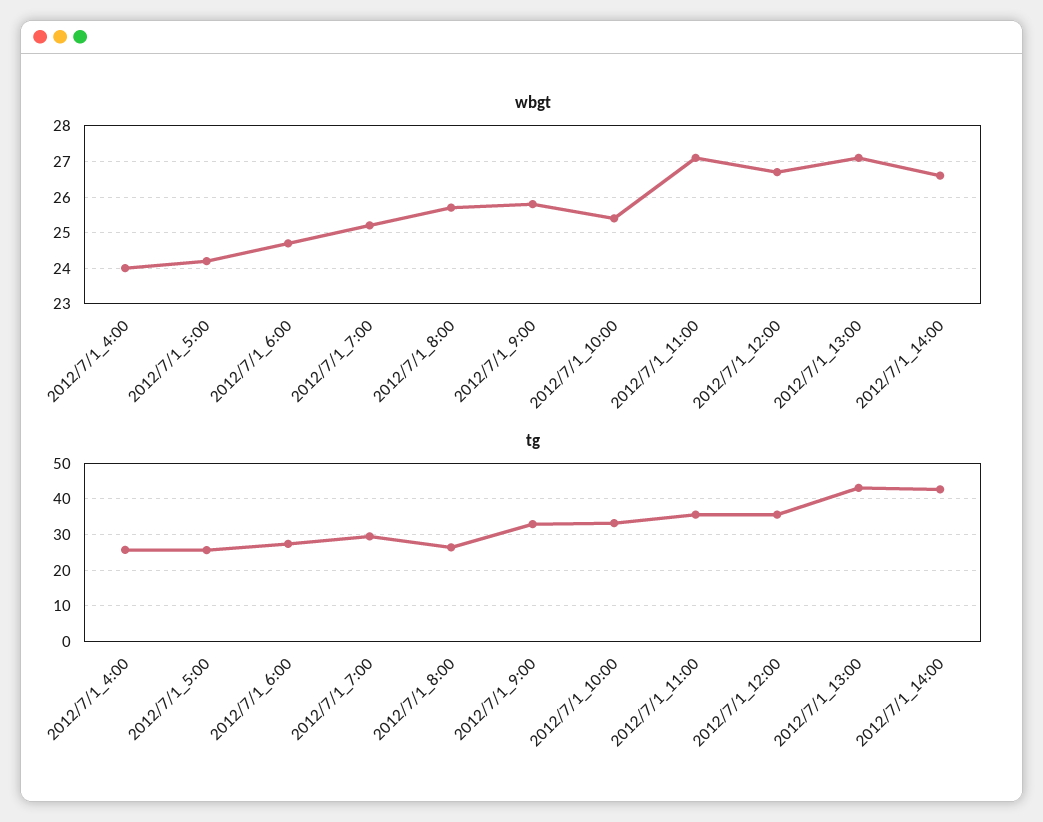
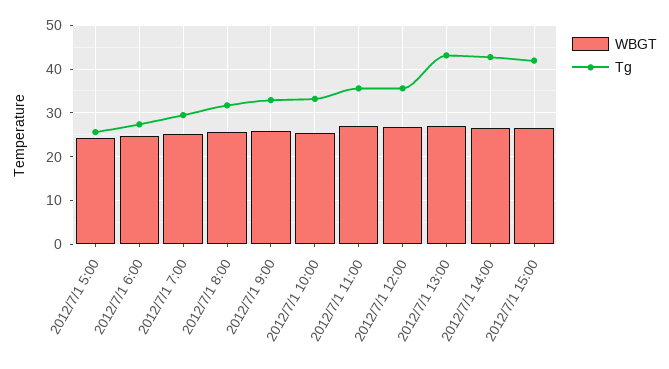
wbgt, 2012/7/1_4:00: 24 -> none
tg, 2012/7/1_4:00: 26 -> none
tg, 2012/7/1_8:00: 26 -> 32
wbgt, 2012/7/1 15:00: none -> 26
tg, 2012/7/1 15:00: none -> 42

